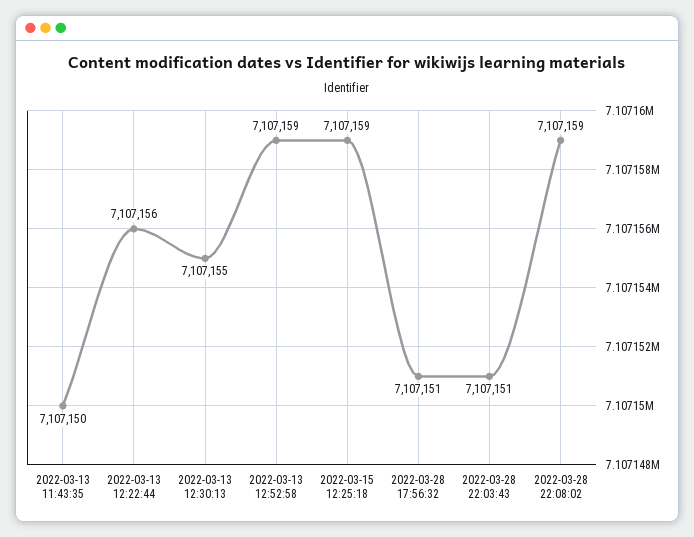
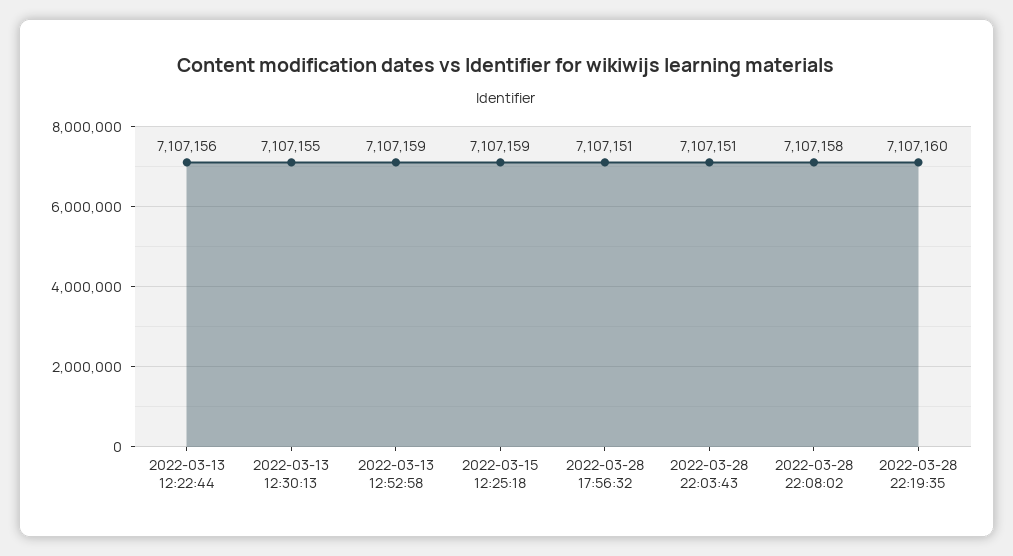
2022-03-13 11:43:35: 7107150 -> none
2022-03-28 22:08:02: 7107159 -> 7107158
2022-03-28 22:19:35: none -> 7107160

